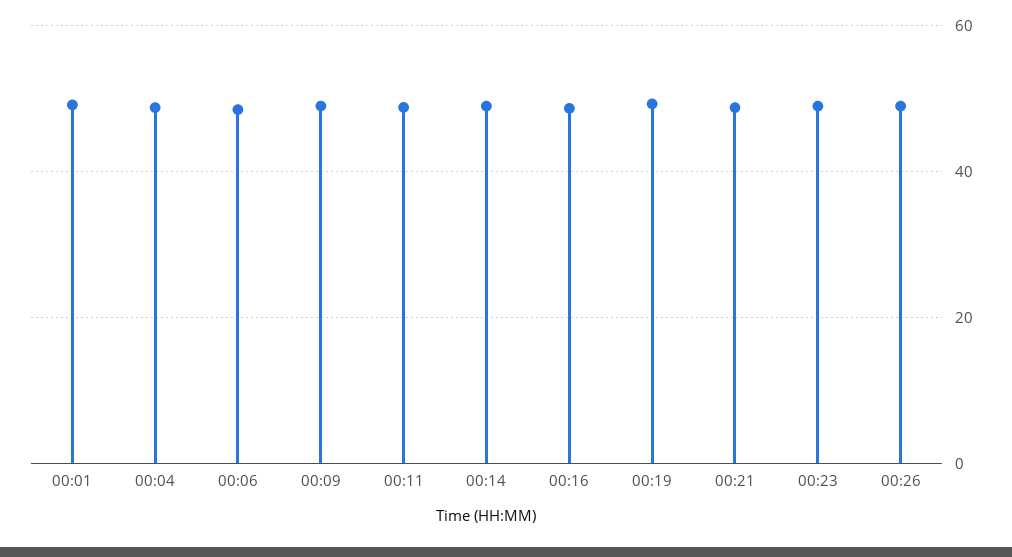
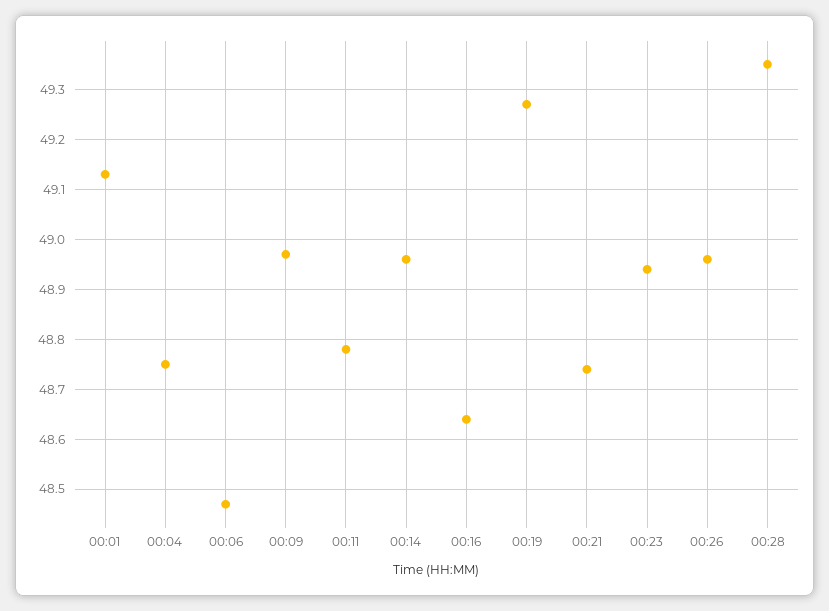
00:28: none -> 49.35

